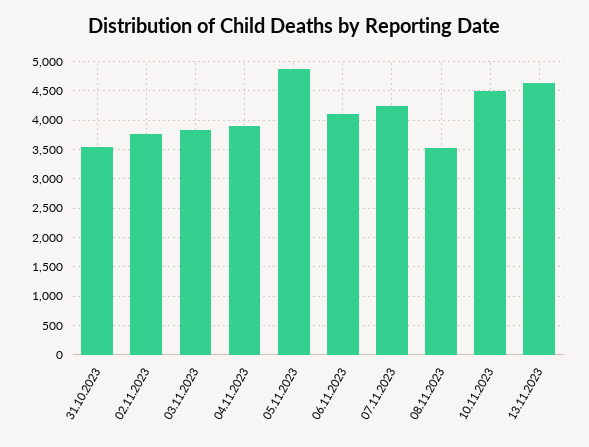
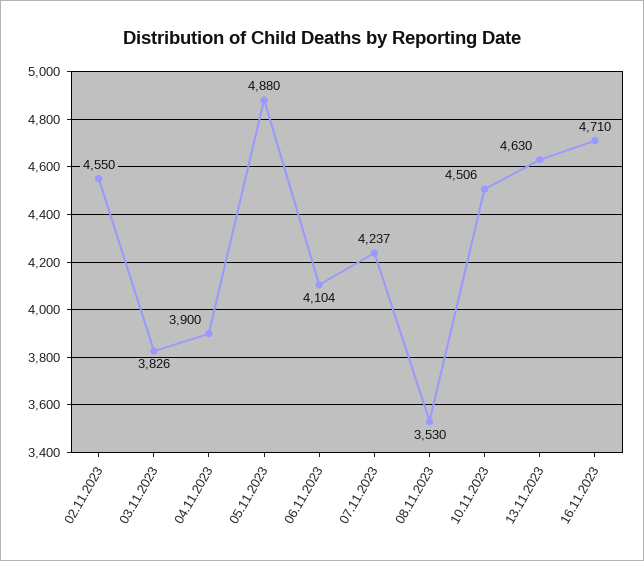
31.10.2023: 3500 -> none
02.11.2023: 3750 -> 4550
16.11.2023: none -> 4710

